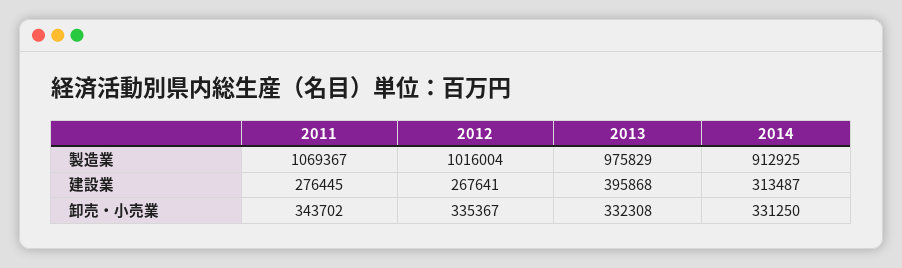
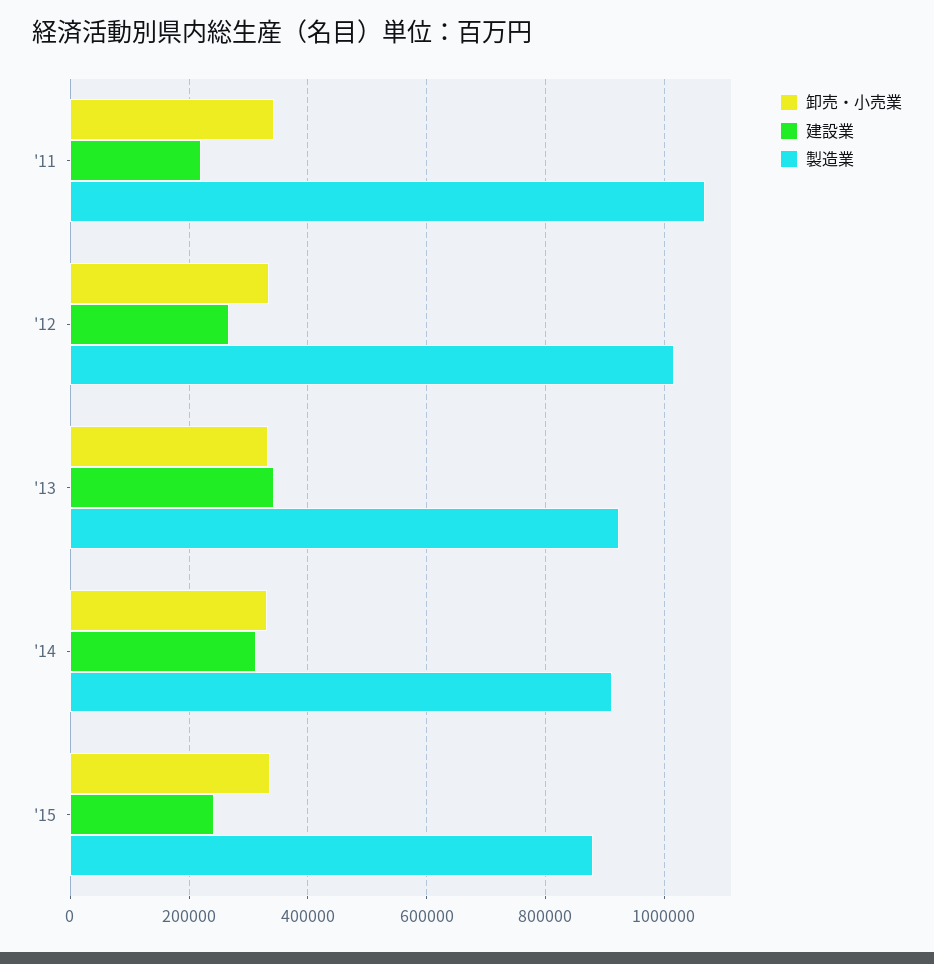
製造業, 2013: 975829 -> 920000
建設業, 2011: 276445 -> 220000
建設業, 2013: 395868 -> 340000
卸売・小売業, '15: none -> 340000
建設業, '15: none -> 240000
製造業, '15: none -> 880000

